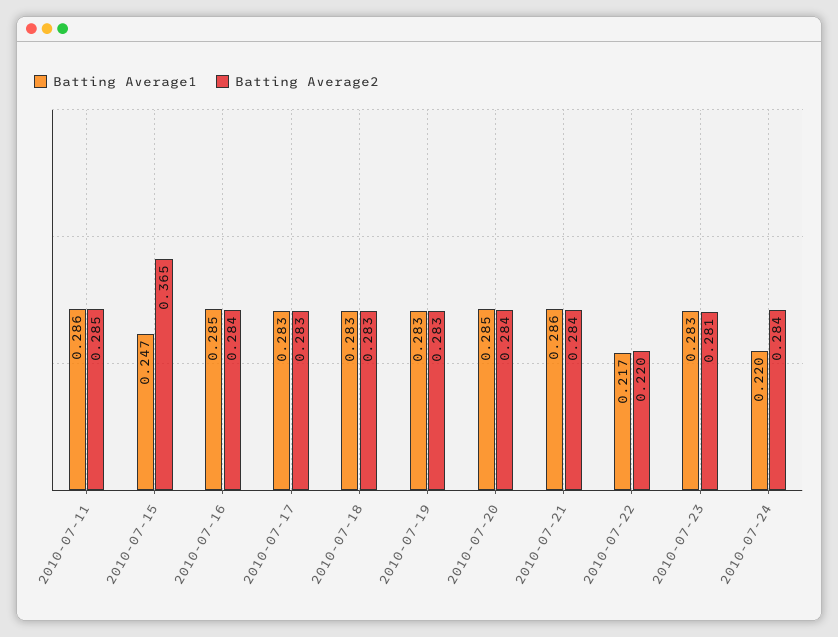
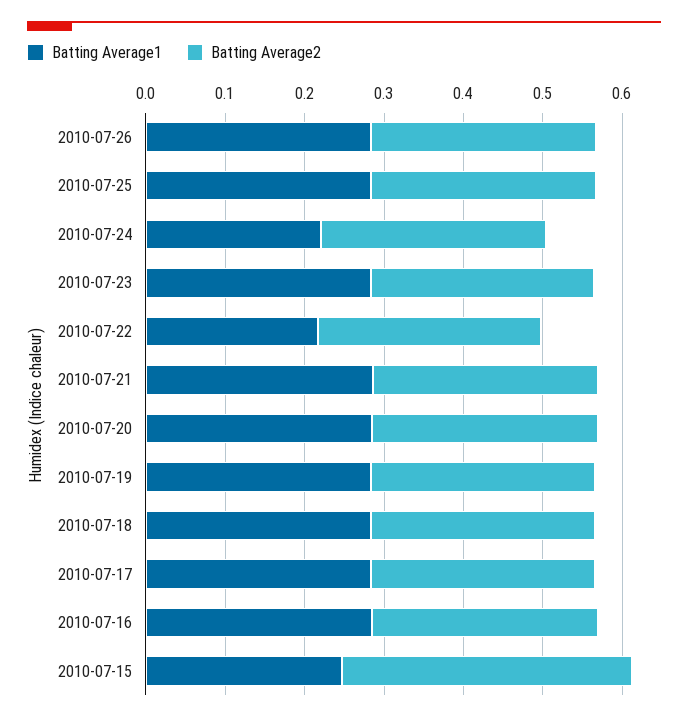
Batting Average1, 2010-07-11: 0.286 -> none
Batting Average2, 2010-07-11: 0.285 -> none
Batting Average2, 2010-07-22: 0.22 -> 0.28
Batting Average1, 2010-07-26: none -> 0.28
Batting Average2, 2010-07-26: none -> 0.28
Batting Average1, 2010-07-25: none -> 0.28
Batting Average2, 2010-07-25: none -> 0.28

